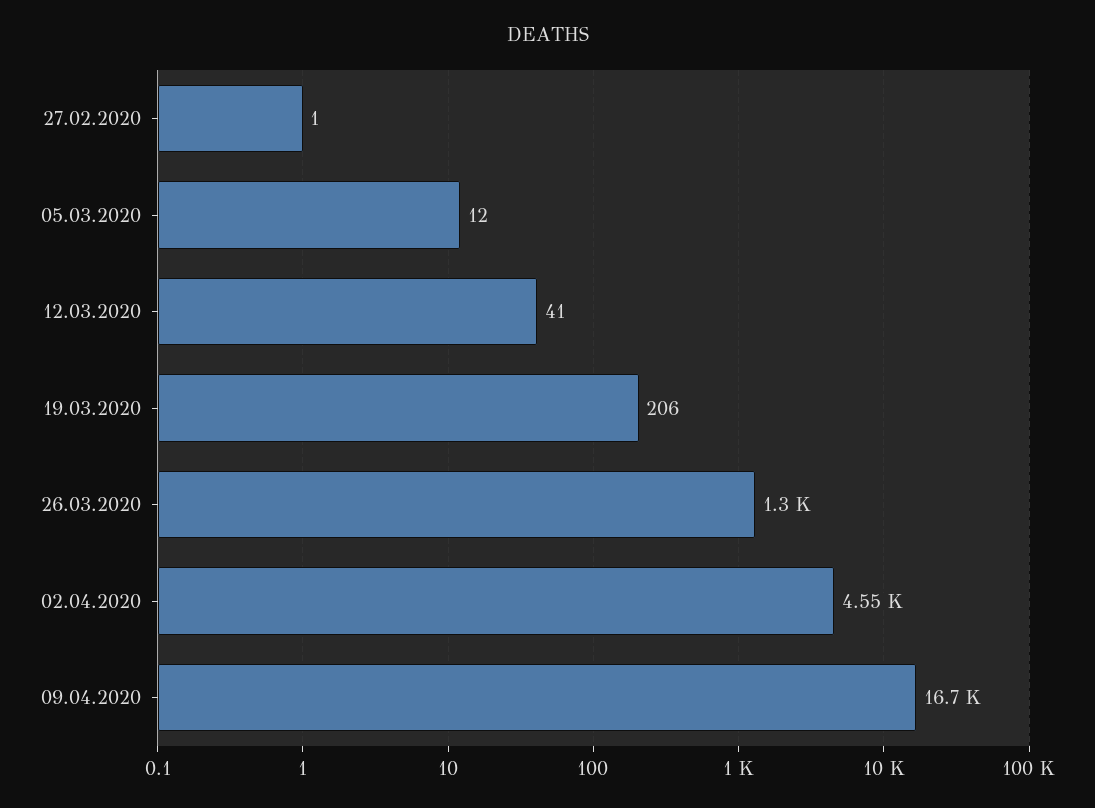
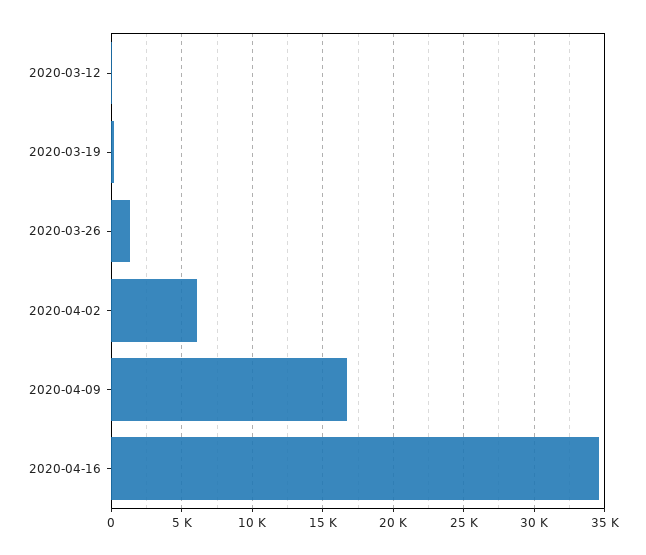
27.02.2020: 1 -> none
05.03.2020: 12 -> none
02.04.2020: 4550 -> 6000
2020-04-16: none -> 34500

